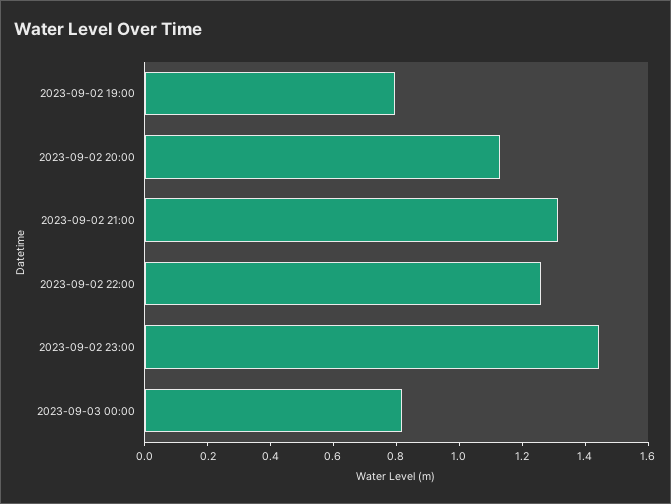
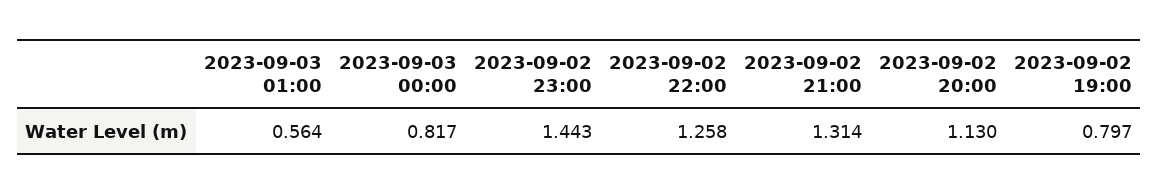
2023-09-03 01:00: none -> 0.564

